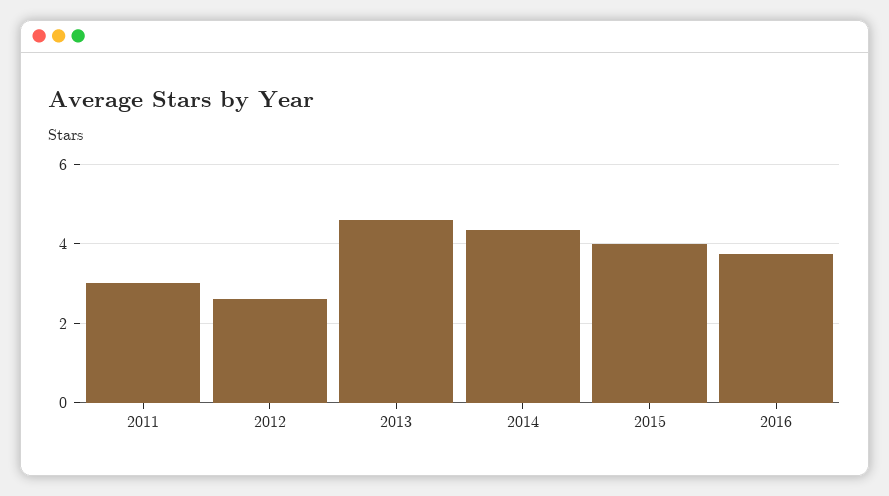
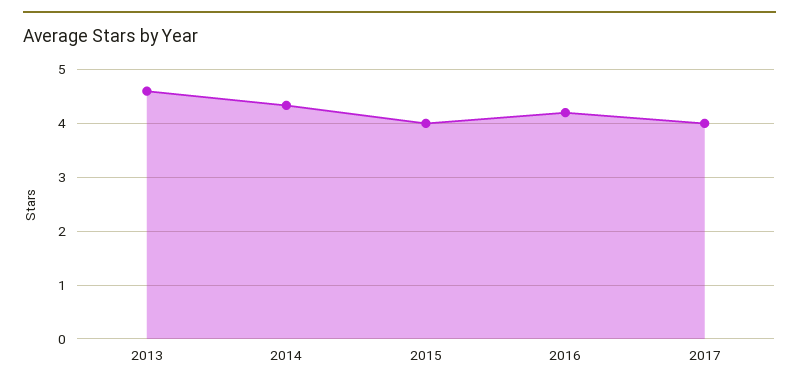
2011: 3 -> none
2012: 2.6 -> none
2016: 3.8 -> 4.2
2017: none -> 4

